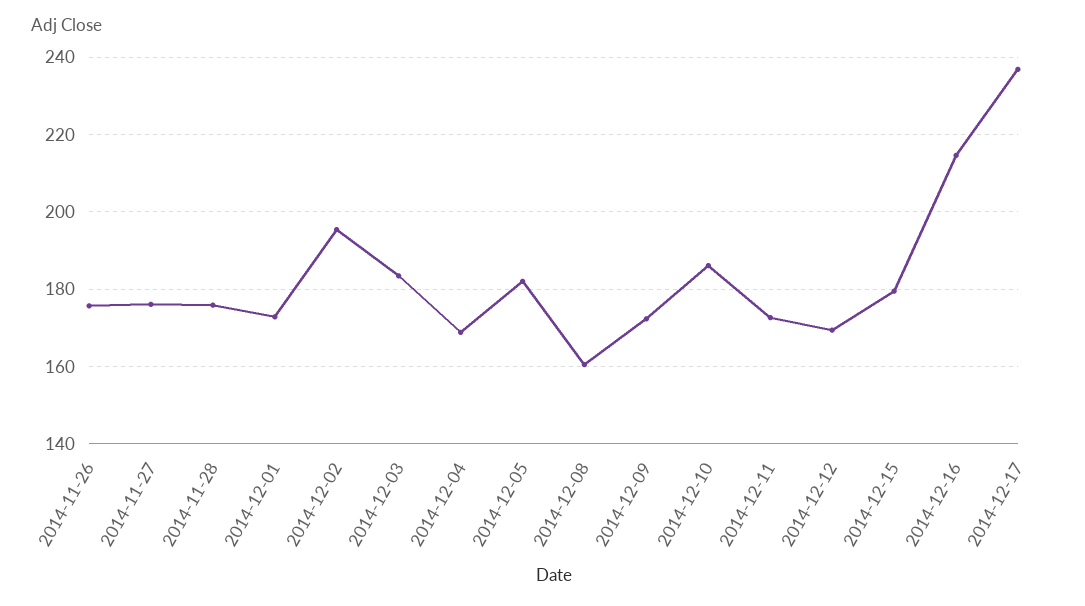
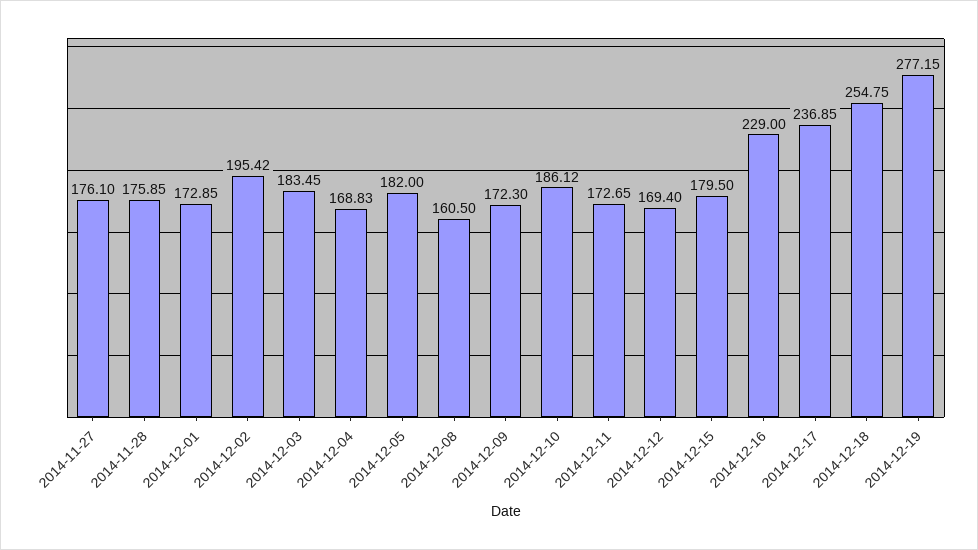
2014-11-26: 176 -> none
2014-12-16: 214 -> 229
2014-12-18: none -> 254.75
2014-12-19: none -> 277.15

